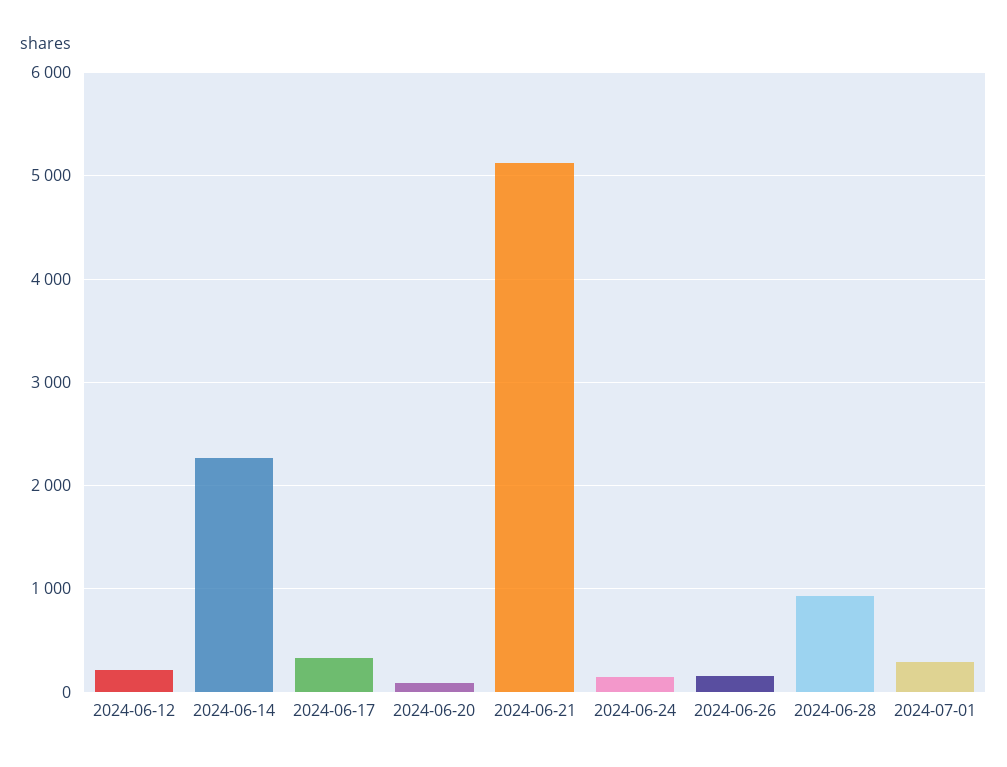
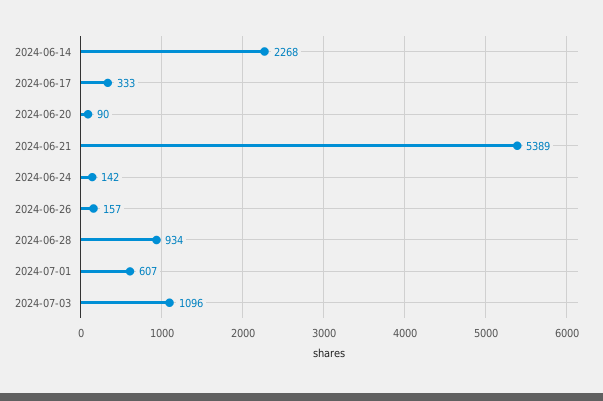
2024-06-12: 200 -> none
2024-06-21: 5100 -> 5389
2024-07-01: 300 -> 607
2024-07-03: none -> 1096

